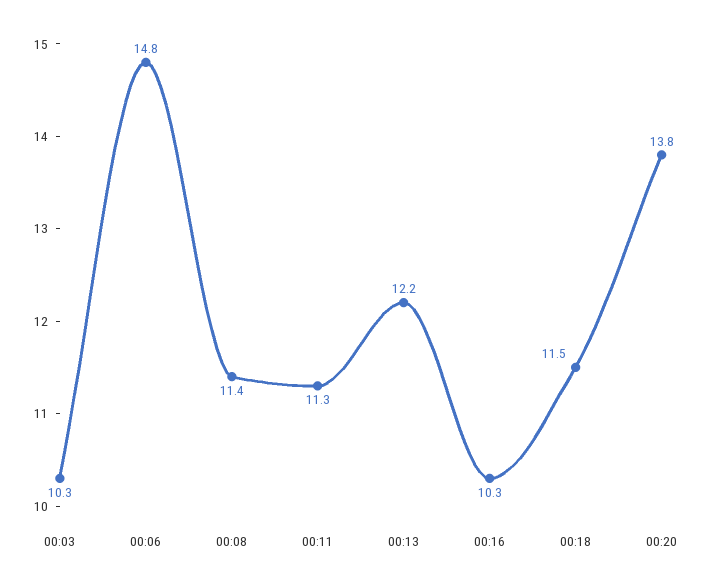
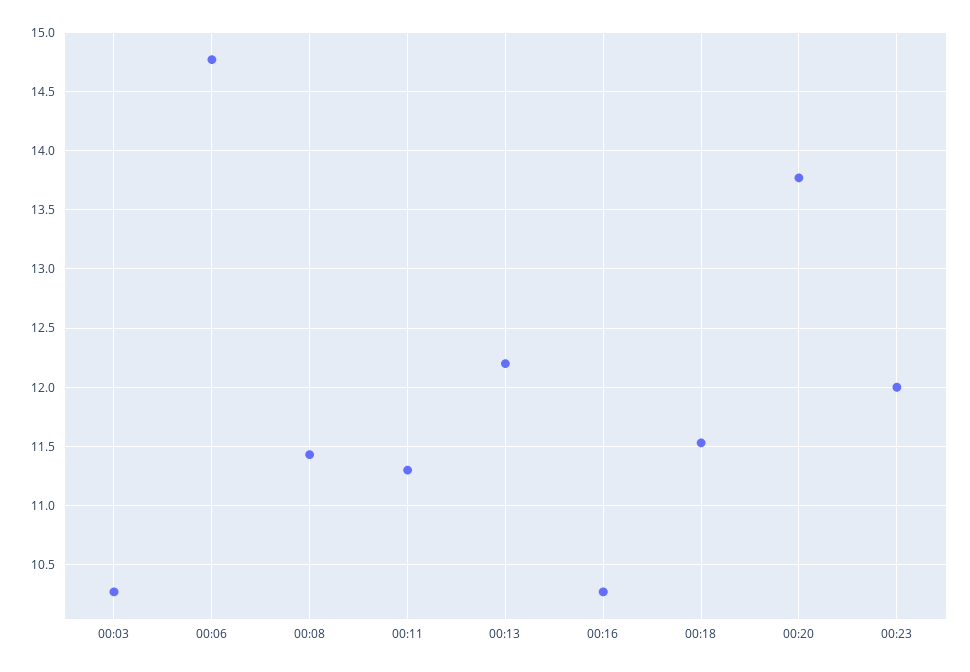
00:23: none -> 12

